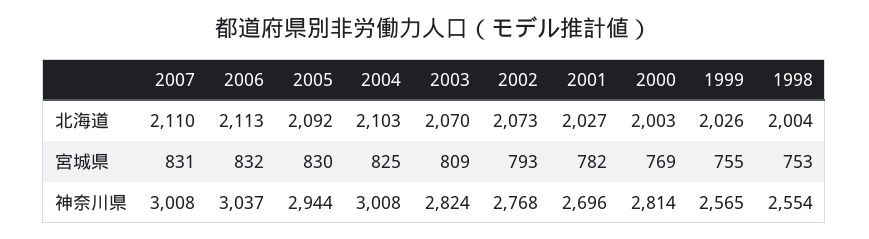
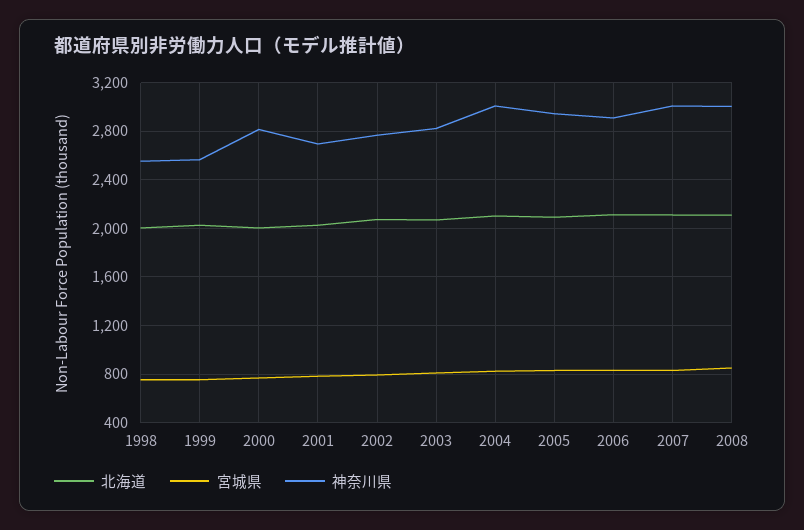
神奈川県, 2006: 3037 -> 2900
北海道, 2008: none -> 2100
宮城県, 2008: none -> 850
神奈川県, 2008: none -> 3000

